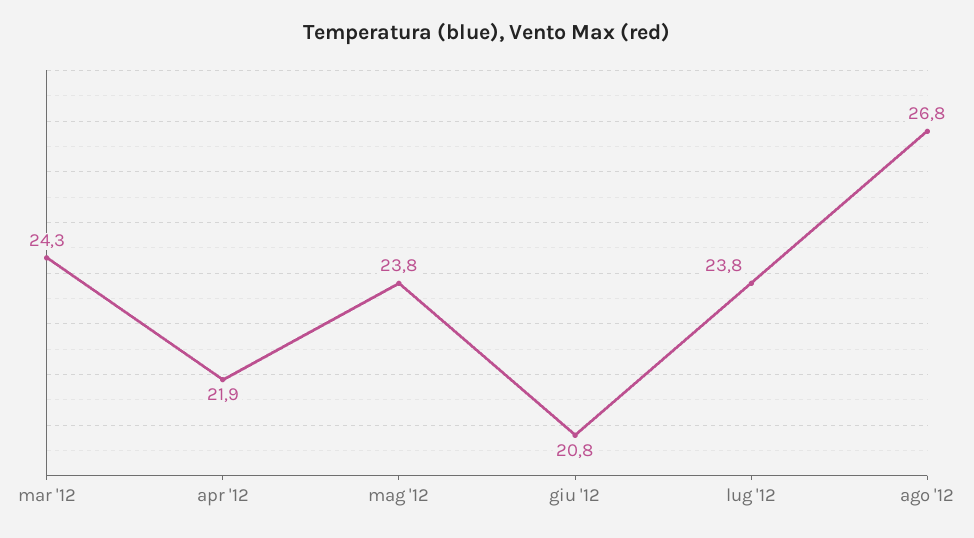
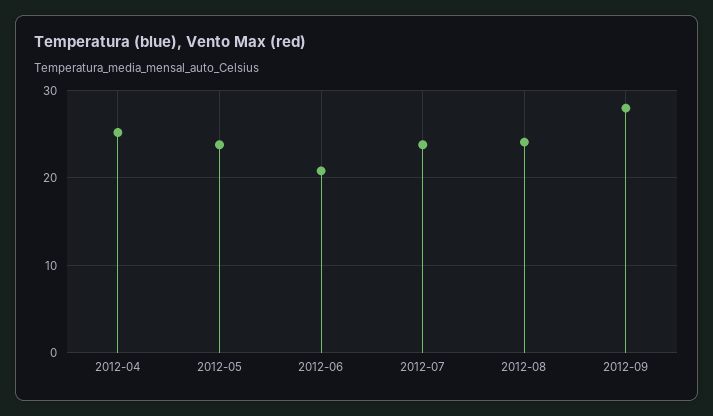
mar '12: 24.3 -> none
apr '12: 21.9 -> 25
ago '12: 26.8 -> 24
2012-09: none -> 28

